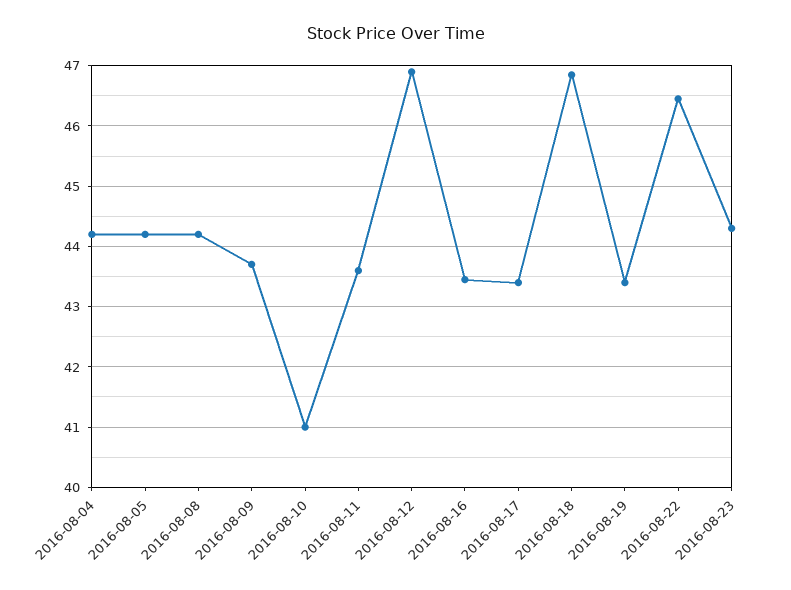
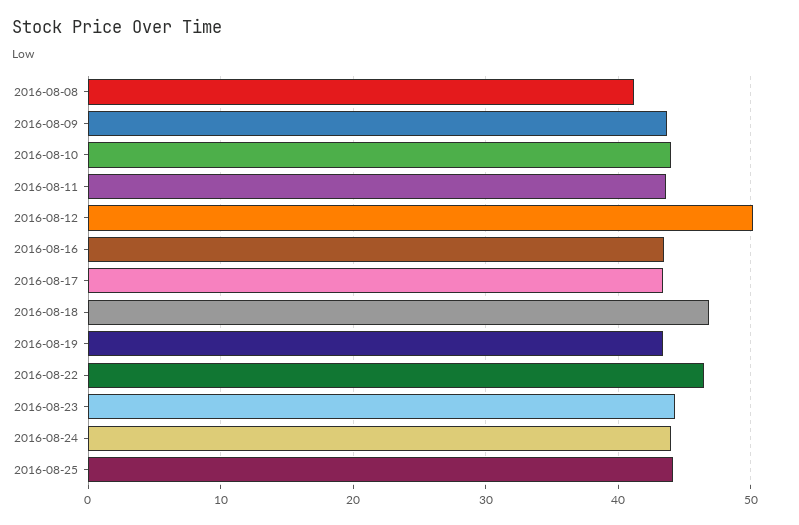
2016-08-04: 44.2 -> none
2016-08-05: 44.2 -> none
2016-08-08: 44.2 -> 41
2016-08-10: 41 -> 44
2016-08-12: 46.9 -> 50
2016-08-24: none -> 44
2016-08-25: none -> 44

